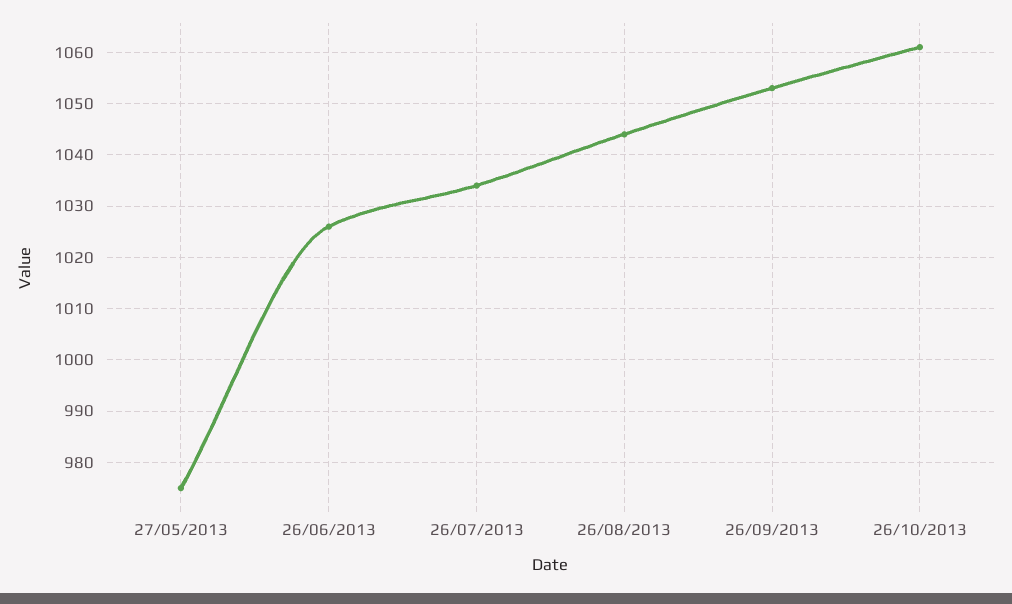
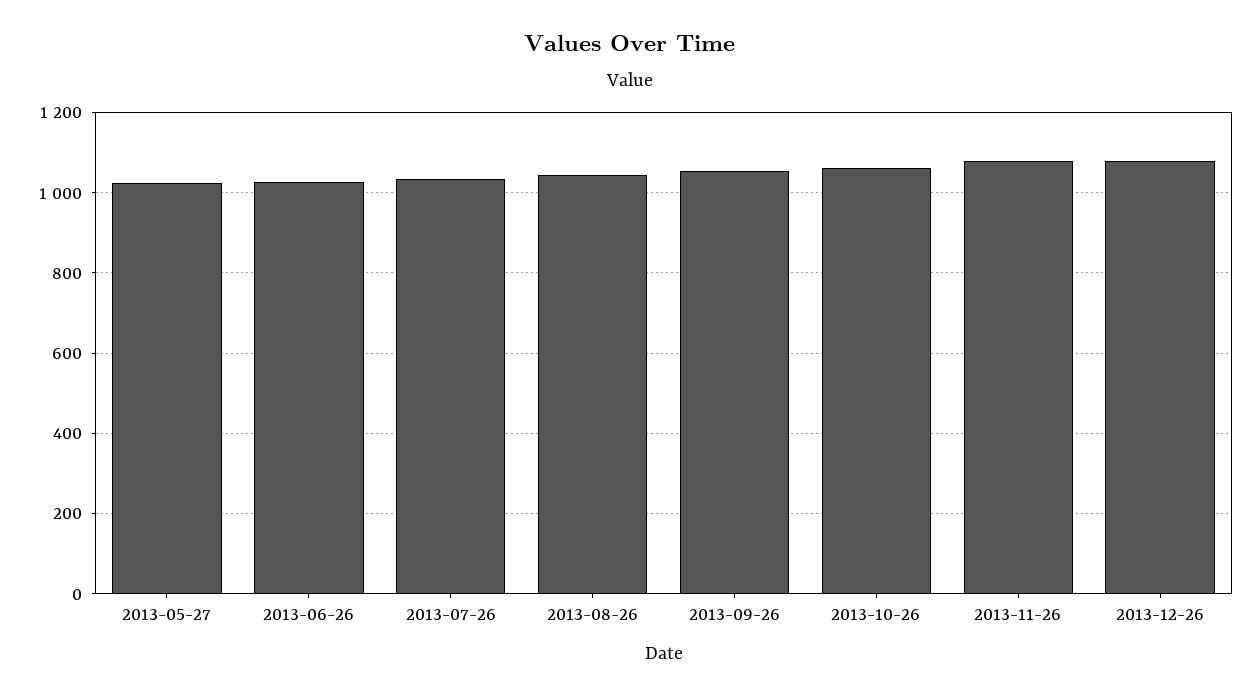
27/05/2013: 975 -> 1020
2013-11-26: none -> 1080
2013-12-26: none -> 1080

